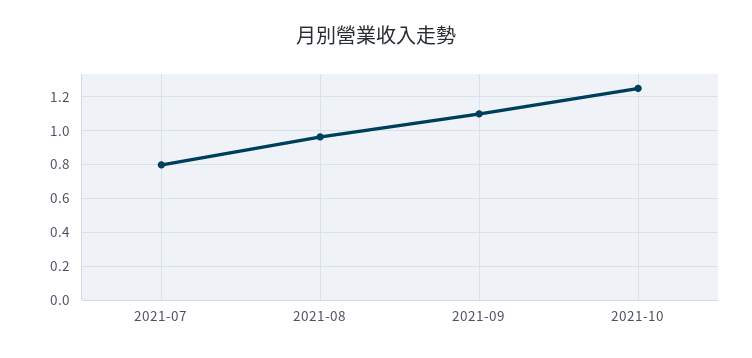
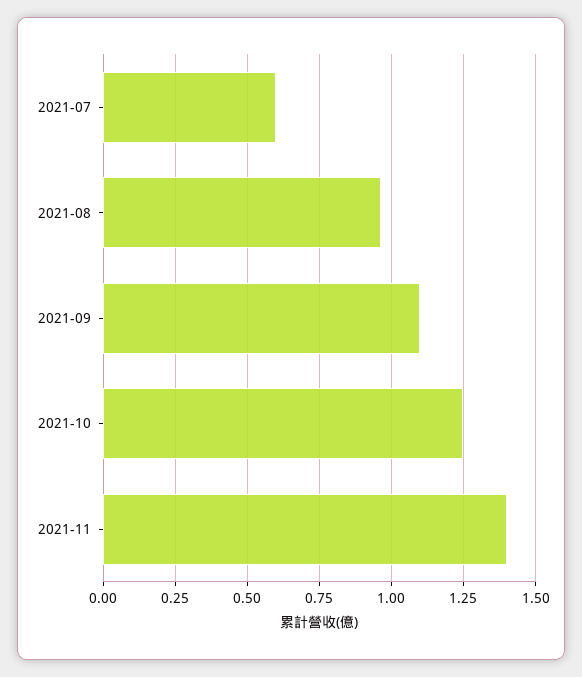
2021-07: 0.8 -> 0.6
2021-11: none -> 1.4

